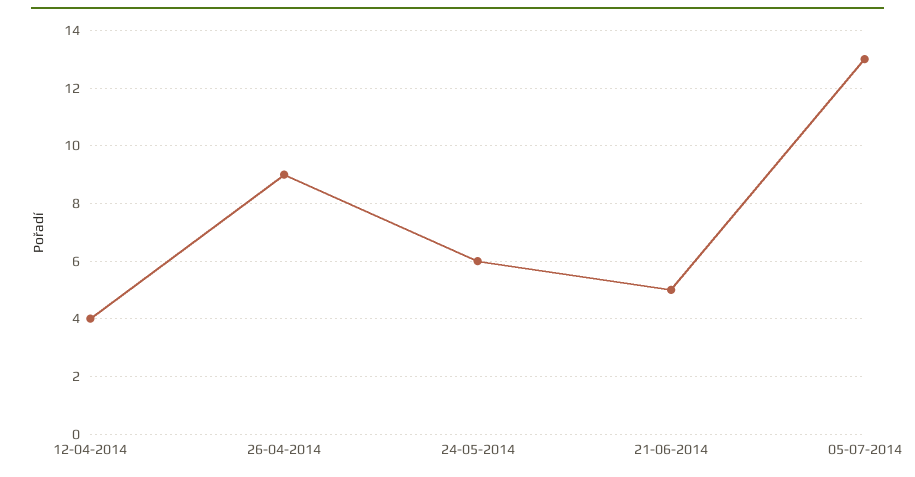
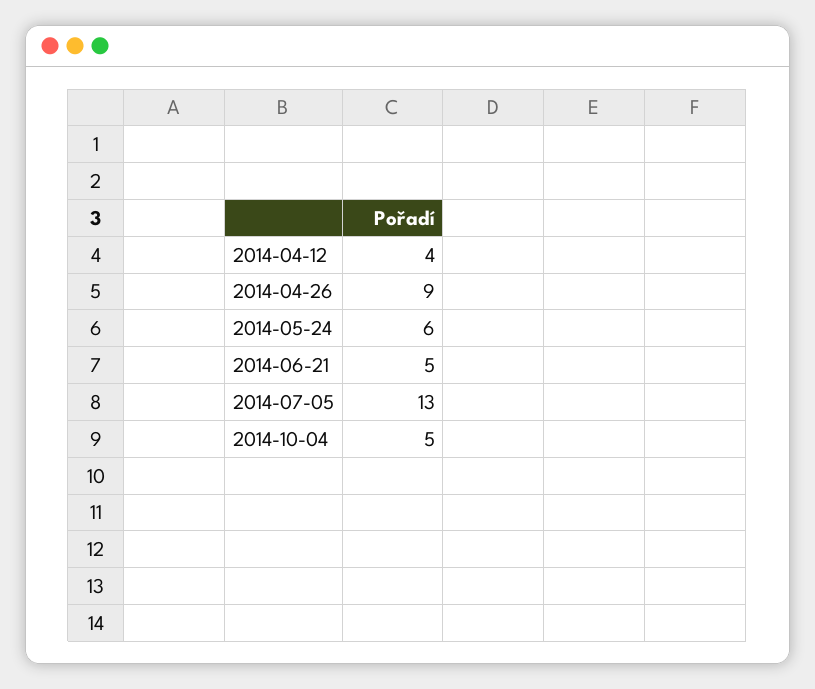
2014-10-04: none -> 5

